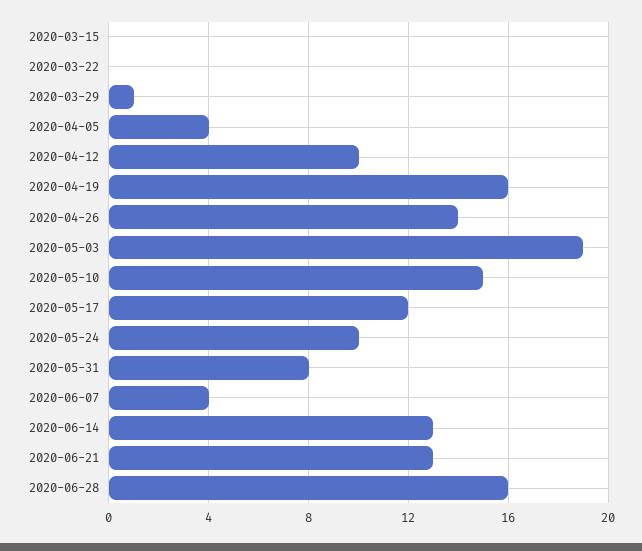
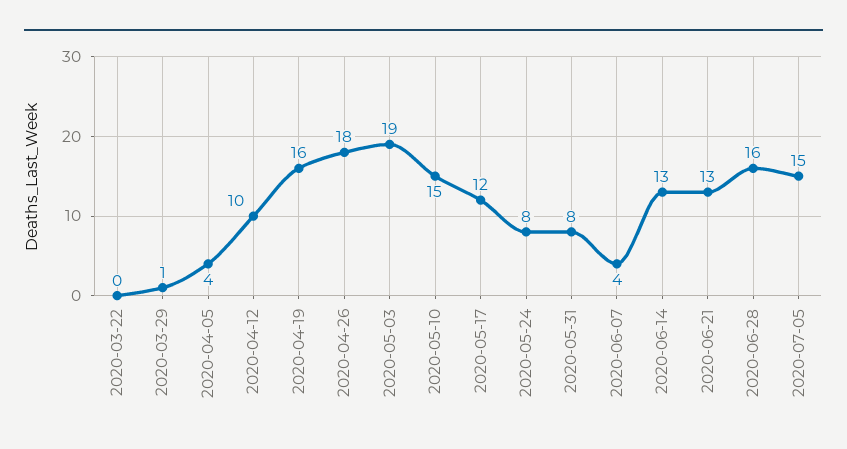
2020-03-15: 0 -> none
2020-04-26: 14 -> 18
2020-05-24: 10 -> 8
2020-07-05: none -> 15

